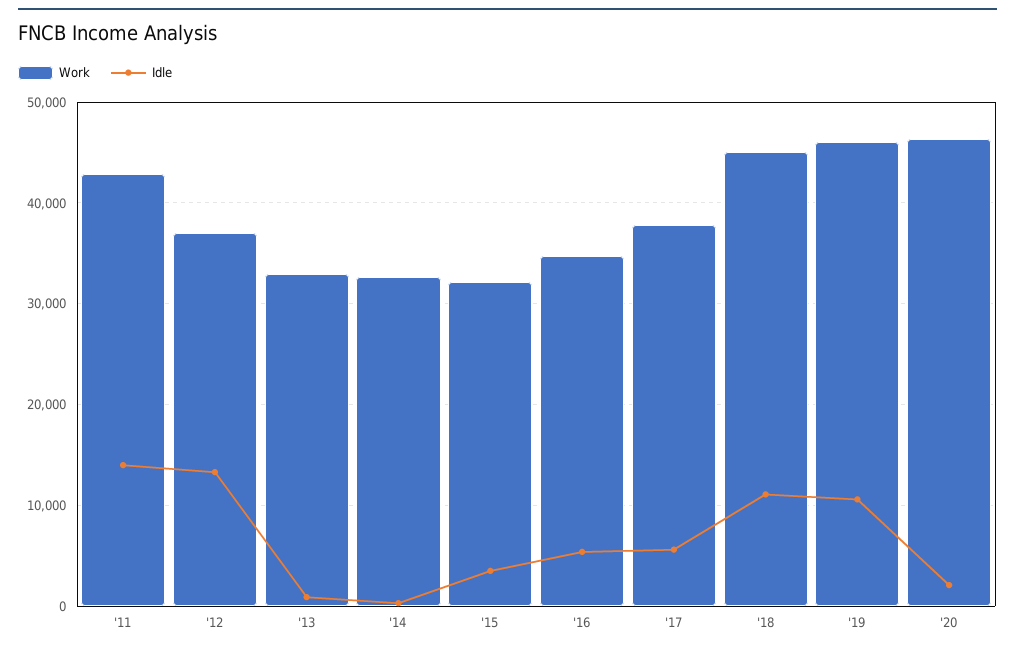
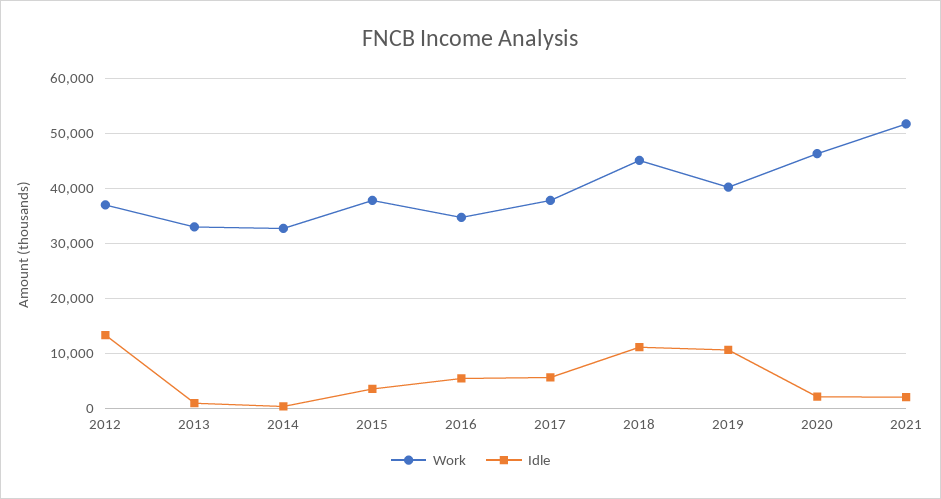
Work, '11: 43000 -> none
Idle, '11: 14000 -> none
Work, '15: 32000 -> 38000
Work, '19: 46000 -> 40000
Work, 2021: none -> 52000
Idle, 2021: none -> 2000

